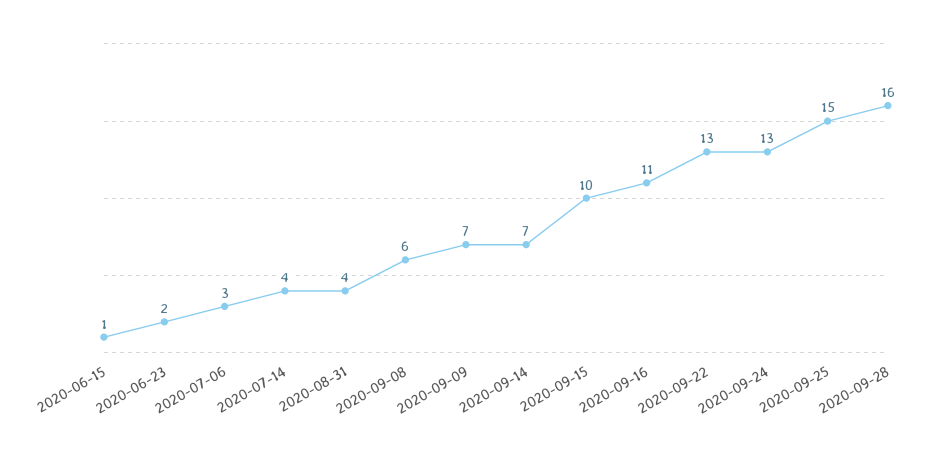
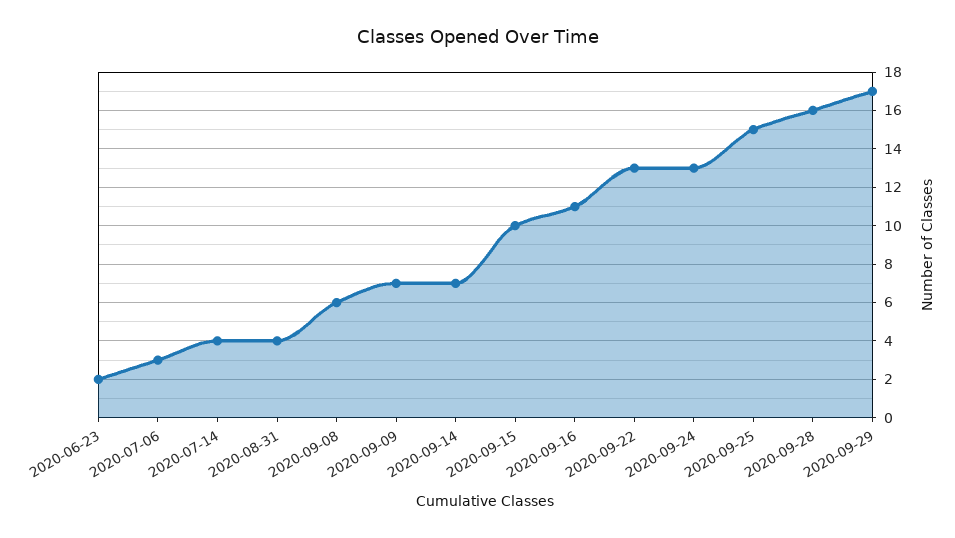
2020-06-15: 1 -> none
2020-09-29: none -> 17

